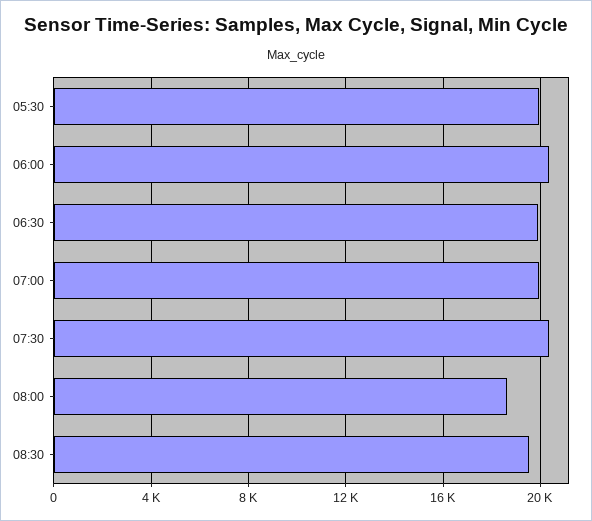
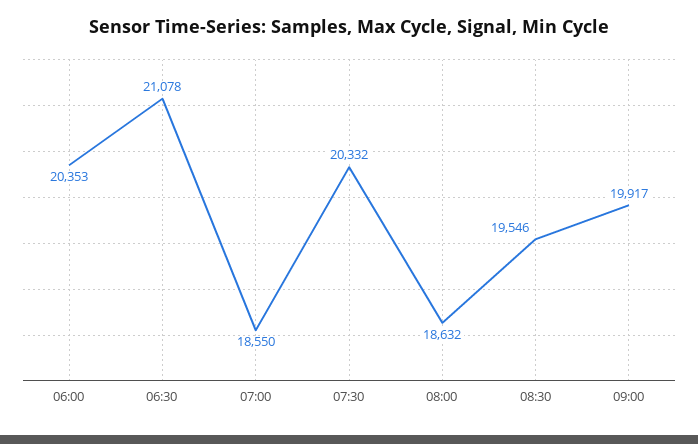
05:30: 20000 -> none
06:30: 20000 -> 21078
07:00: 20000 -> 18550
09:00: none -> 19917

